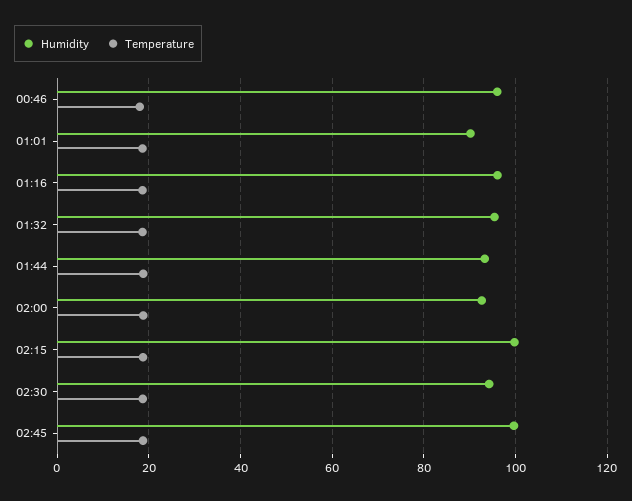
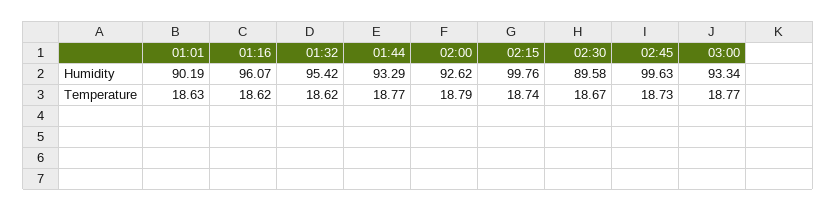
Humidity, 00:46: 96 -> none
Temperature, 00:46: 18 -> none
Humidity, 02:30: 94 -> 89.58
Humidity, 03:00: none -> 93.34
Temperature, 03:00: none -> 18.77

